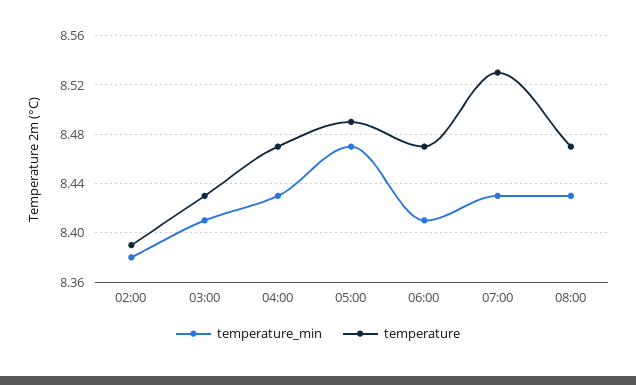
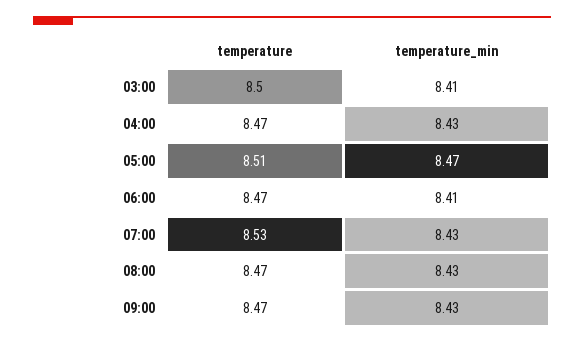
temperature_min, 02:00: 8.38 -> none
temperature, 02:00: 8.39 -> none
temperature, 03:00: 8.43 -> 8.5
temperature, 05:00: 8.49 -> 8.51
temperature, 09:00: none -> 8.47
temperature_min, 09:00: none -> 8.43

